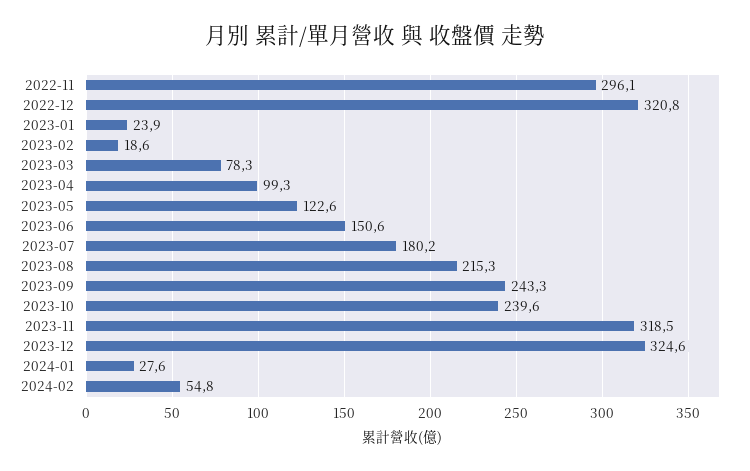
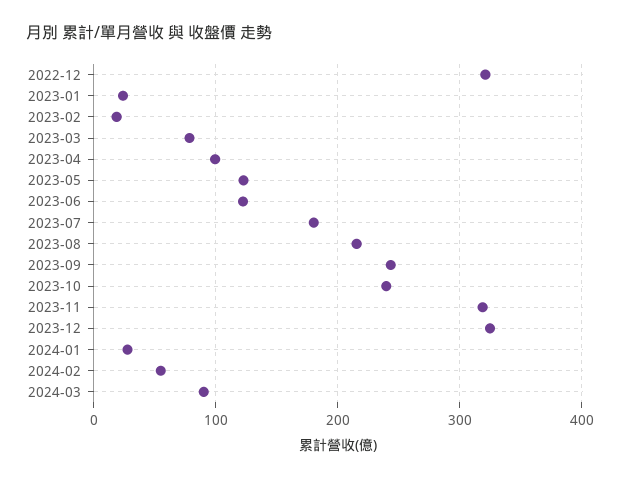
2022-11: 296.1 -> none
2023-06: 150.6 -> 120
2024-03: none -> 90

